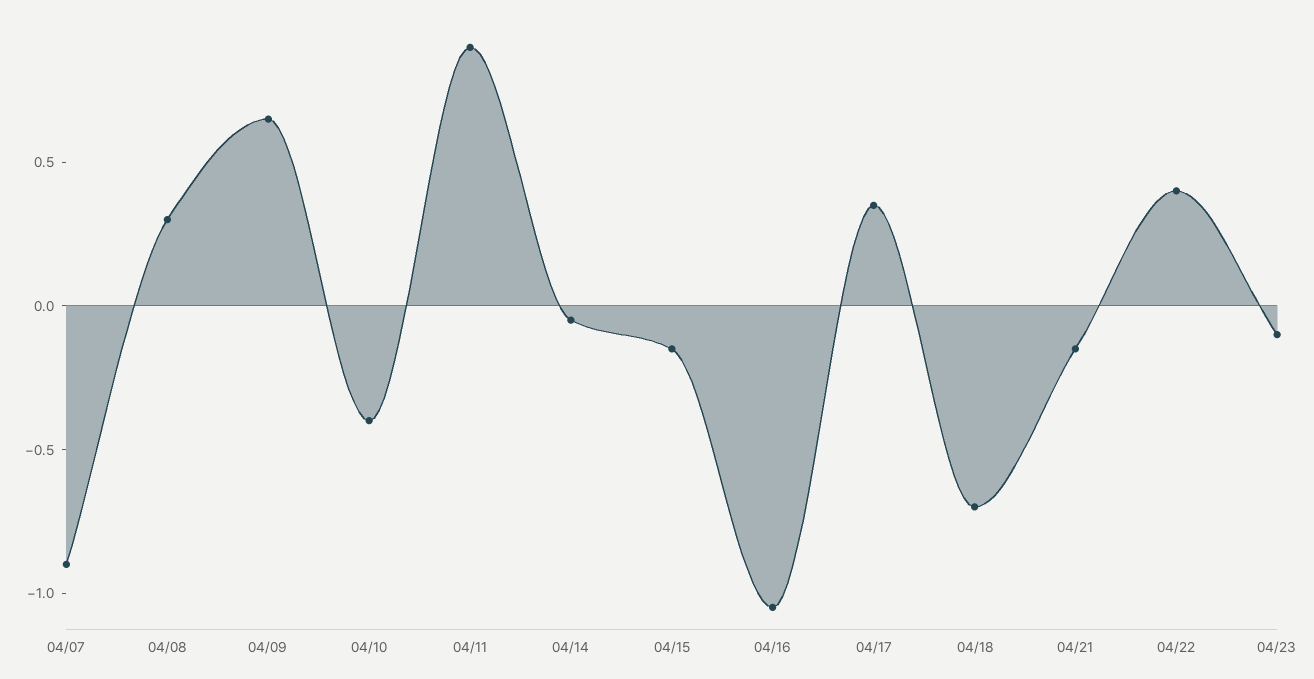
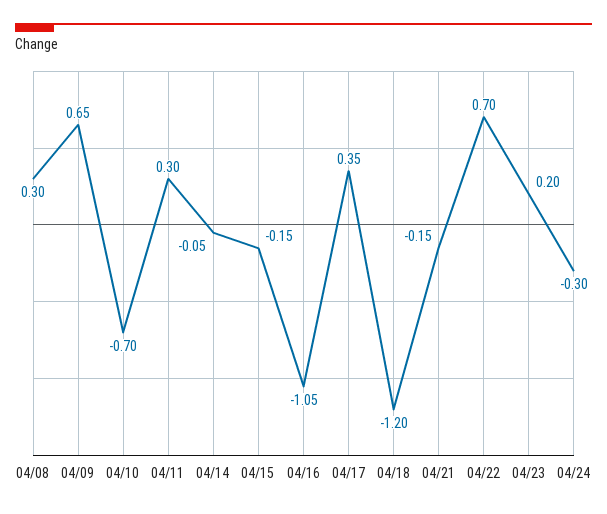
04/07: -0.9 -> none
04/10: -0.4 -> -0.7
04/11: 0.9 -> 0.3
04/18: -0.7 -> -1.2
04/22: 0.4 -> 0.7
04/23: -0.1 -> 0.2
04/24: none -> -0.3

